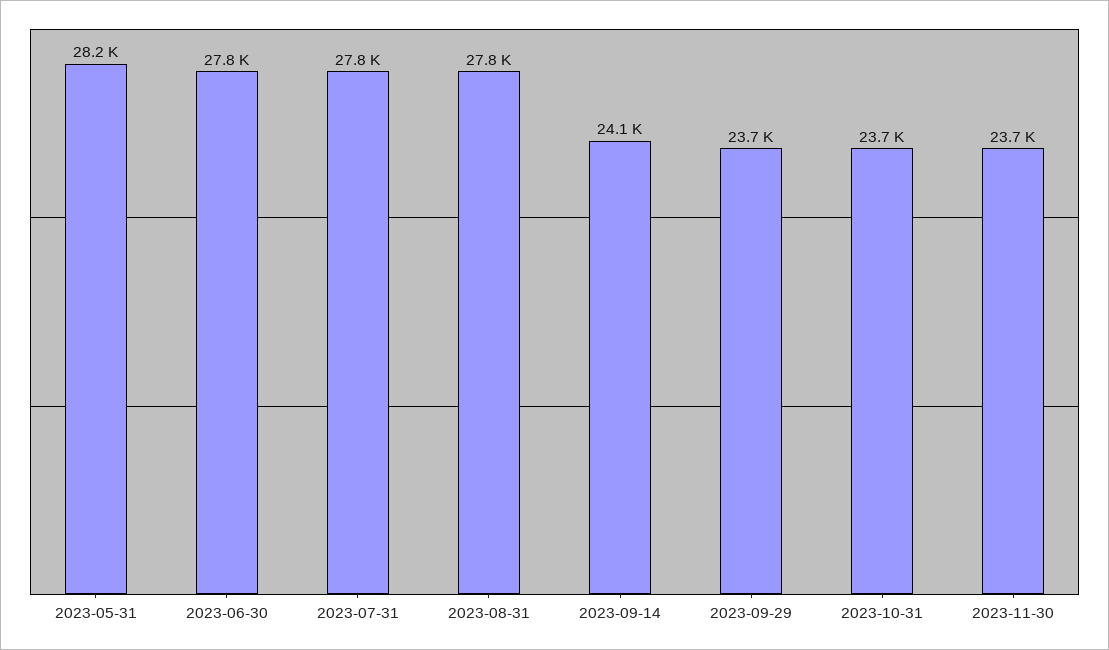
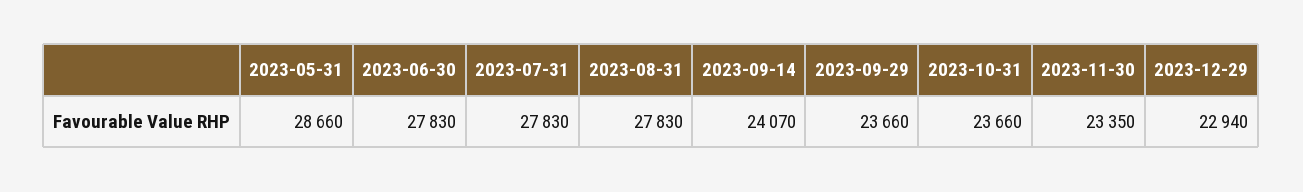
2023-05-31: 28200 -> 28660
2023-11-30: 23700 -> 23350
2023-12-29: none -> 22940

